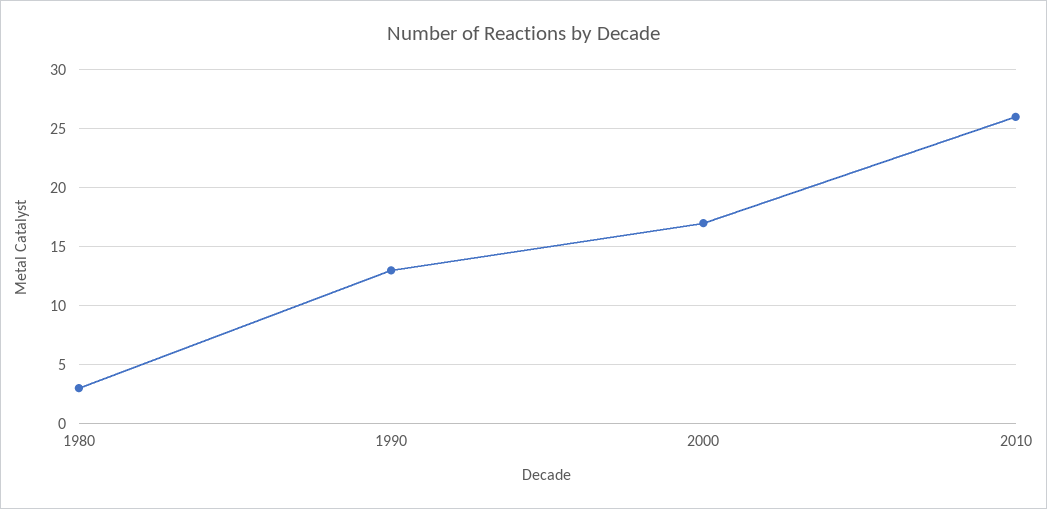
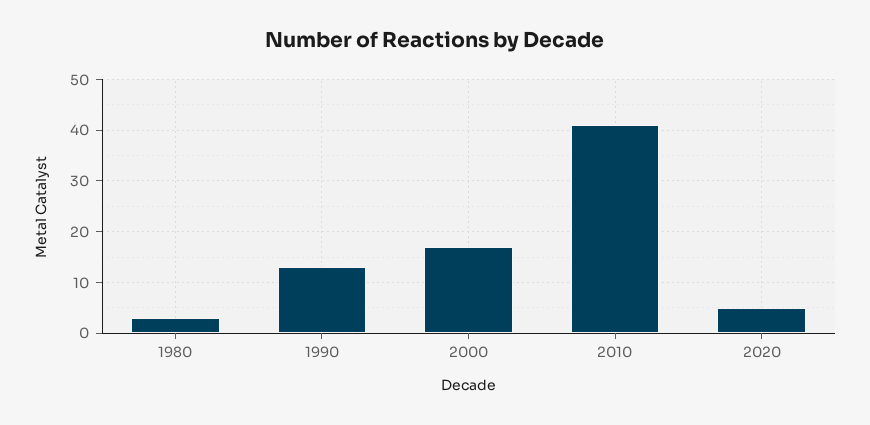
2010: 26 -> 40
2020: none -> 5

